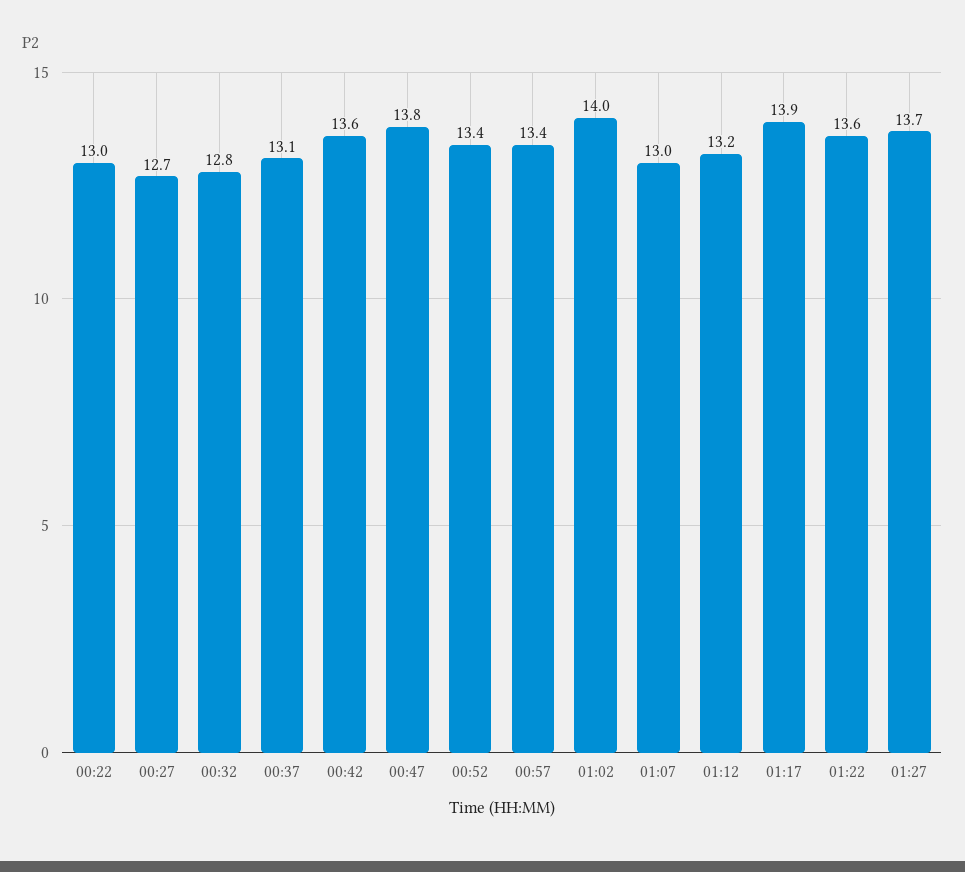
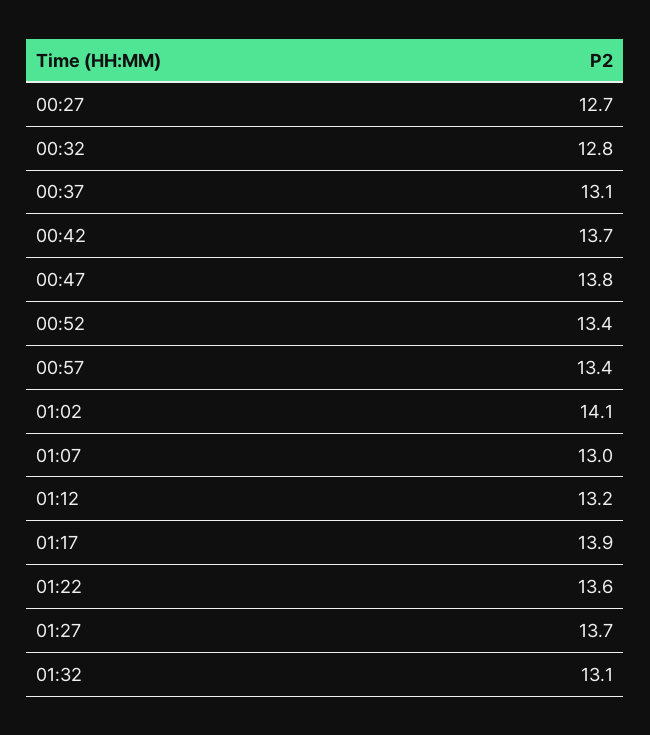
00:22: 13 -> none
00:42: 13.6 -> 13.7
01:02: 14 -> 14.1
01:32: none -> 13.1

